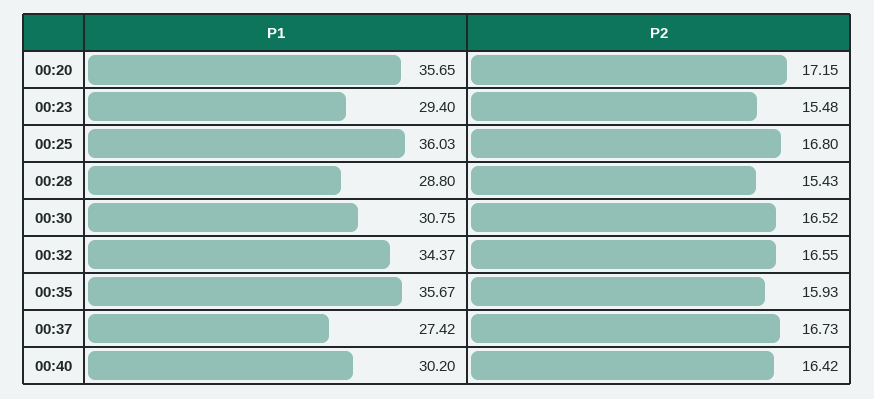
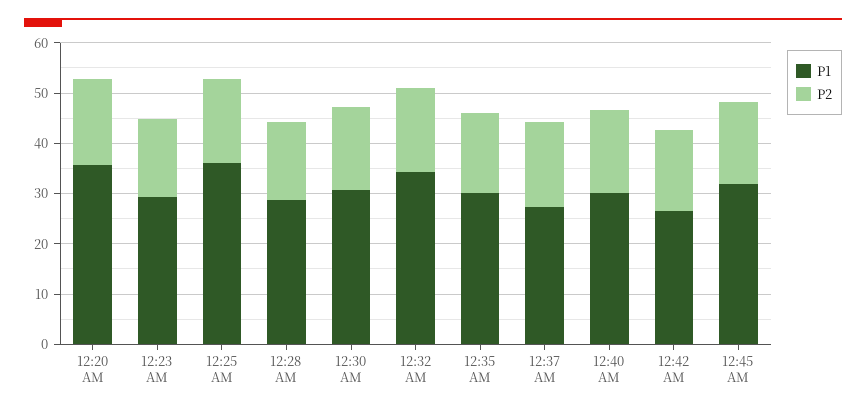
P1, 00:35: 35.67 -> 30
P1, 12:42 AM: none -> 26
P2, 12:42 AM: none -> 16
P1, 12:45 AM: none -> 32
P2, 12:45 AM: none -> 16

